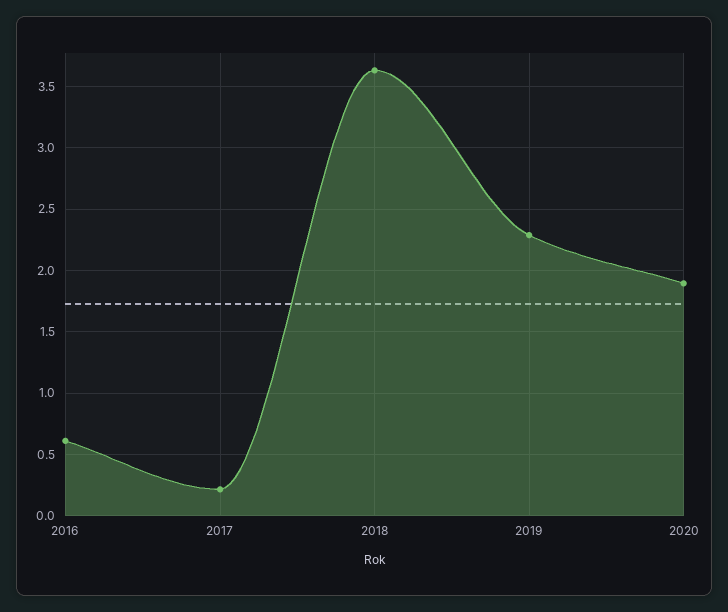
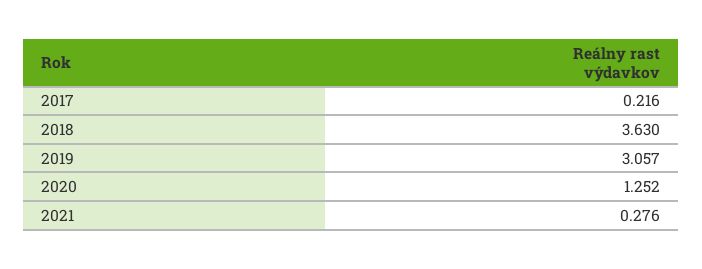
2016: 0.6 -> none
2019: 2.3 -> 3.057
2020: 1.9 -> 1.252
2021: none -> 0.276

